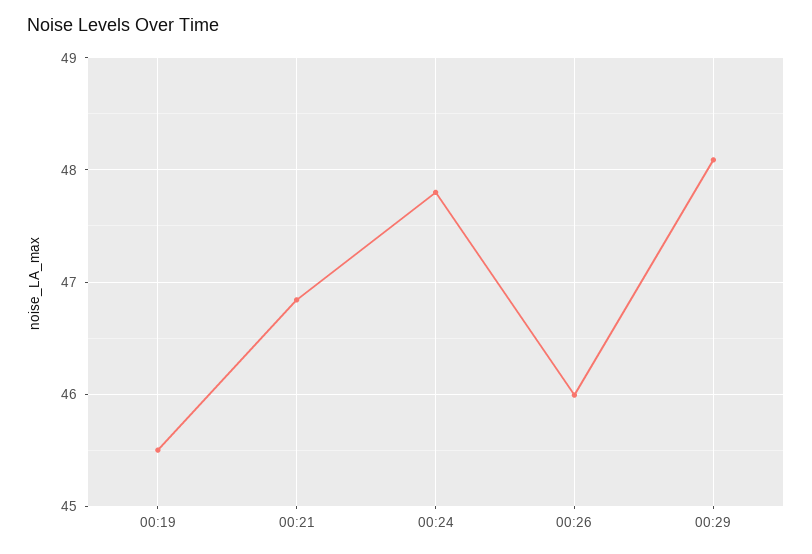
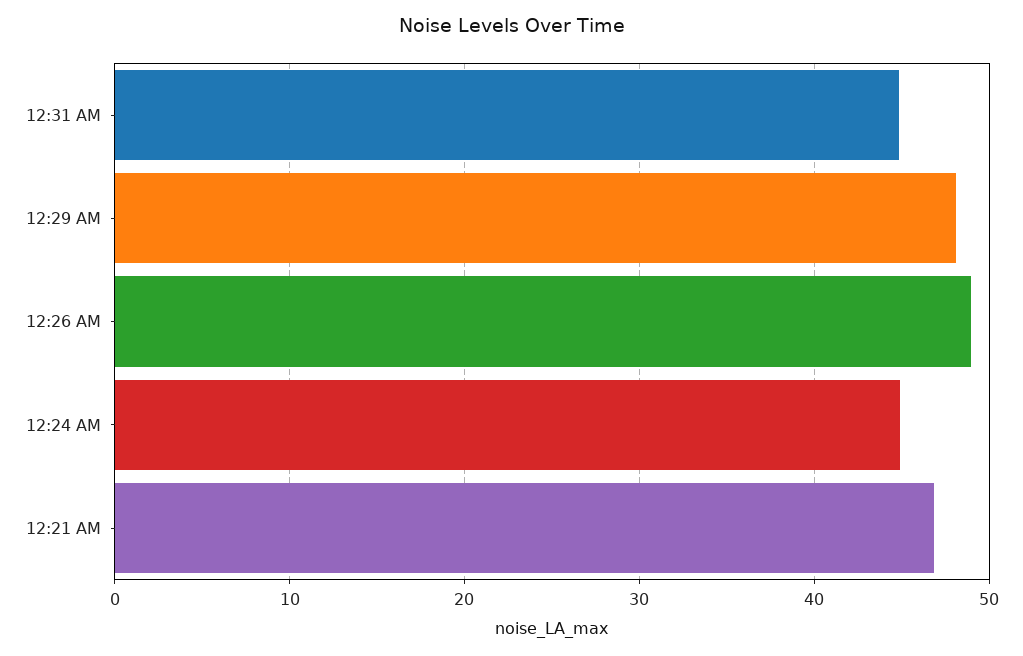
00:19: 45.5 -> none
00:24: 47.8 -> 45
00:26: 46 -> 49
12:31 AM: none -> 45

